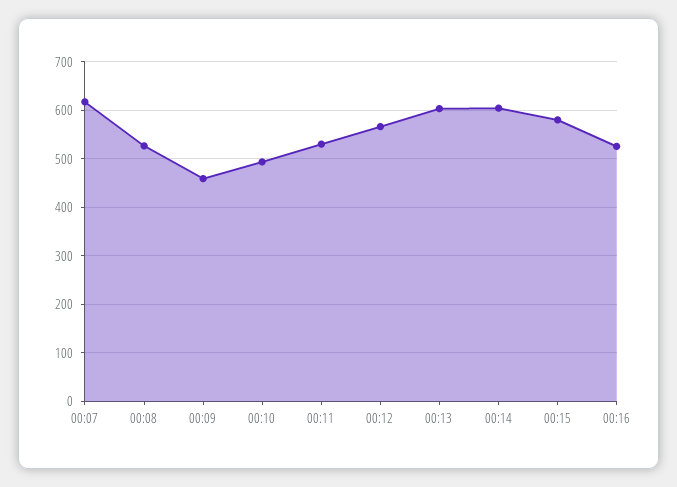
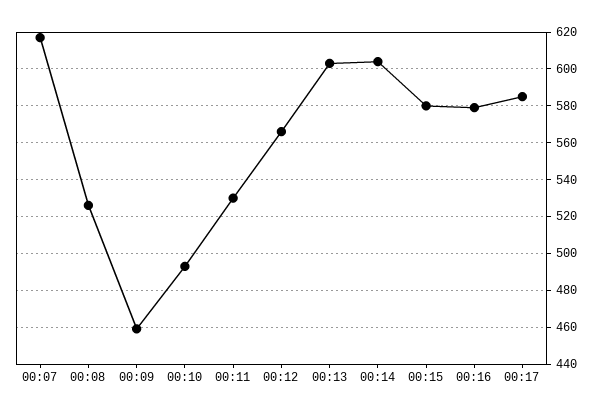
00:16: 520 -> 580
00:17: none -> 585

